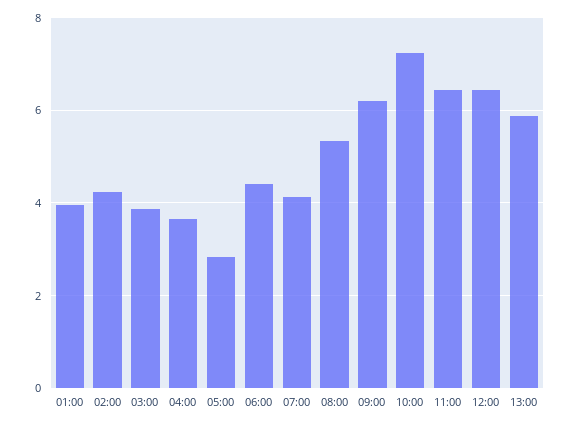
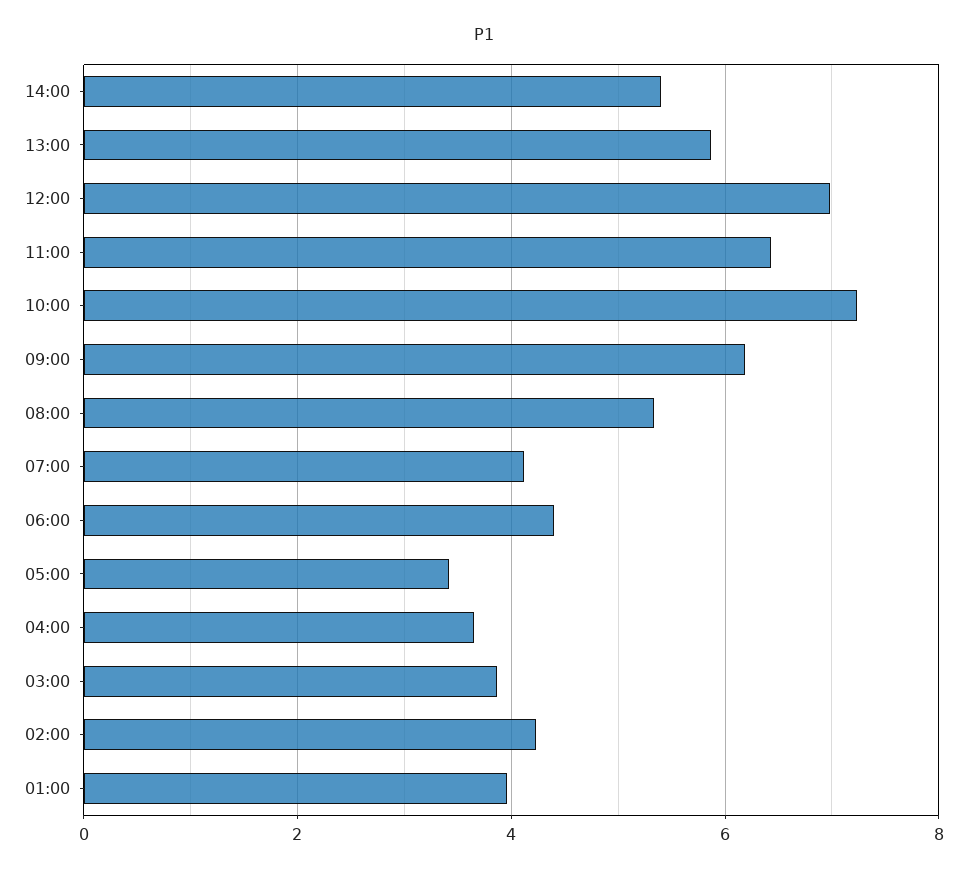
05:00: 2.8 -> 3.4
12:00: 6.4 -> 7
14:00: none -> 5.4

